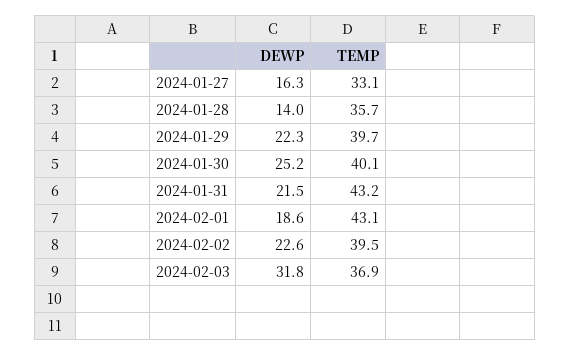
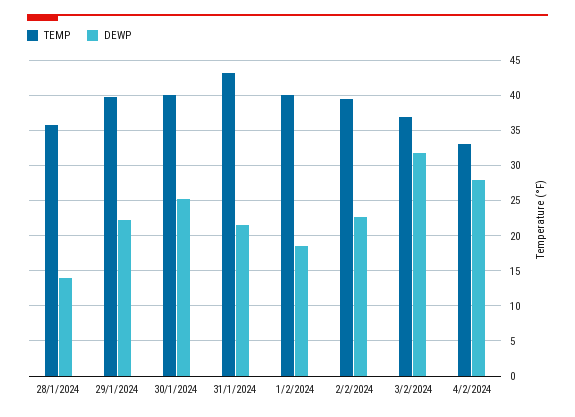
DEWP, 2024-01-27: 16.3 -> none
TEMP, 2024-01-27: 33.1 -> none
TEMP, 2024-02-01: 43.1 -> 40
TEMP, 4/2/2024: none -> 33
DEWP, 4/2/2024: none -> 28

